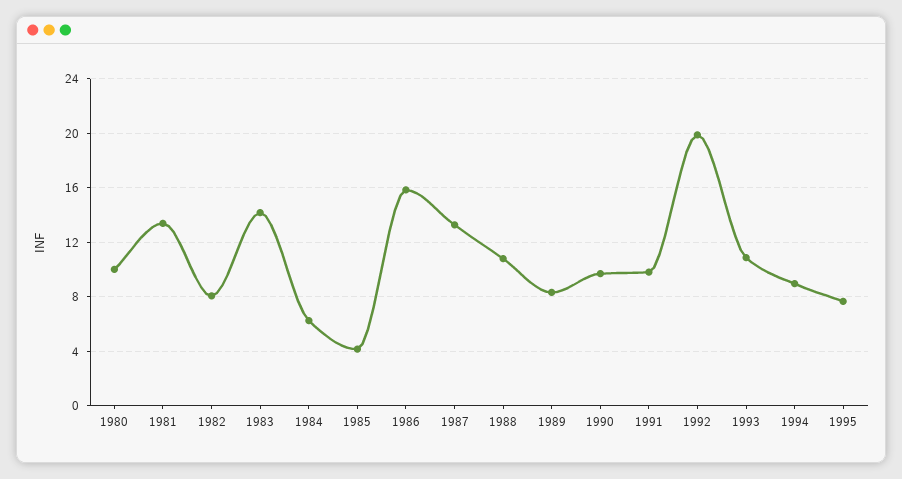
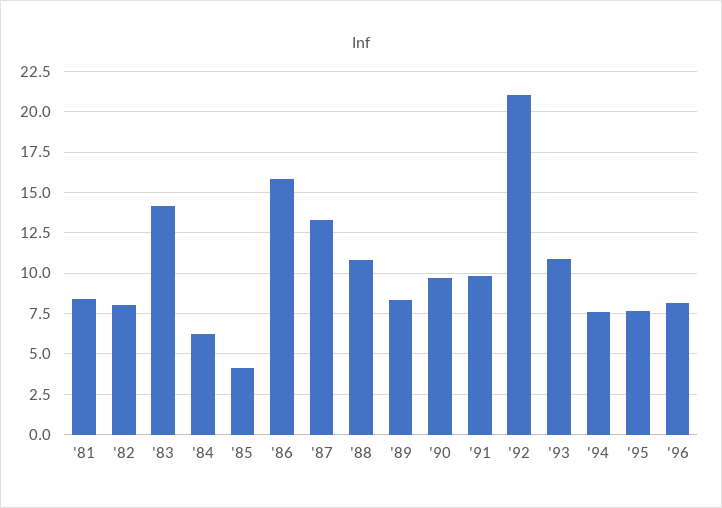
1980: 10 -> none
1981: 13.5 -> 8.5
1992: 20 -> 21
1994: 9 -> 7.5
'96: none -> 8

